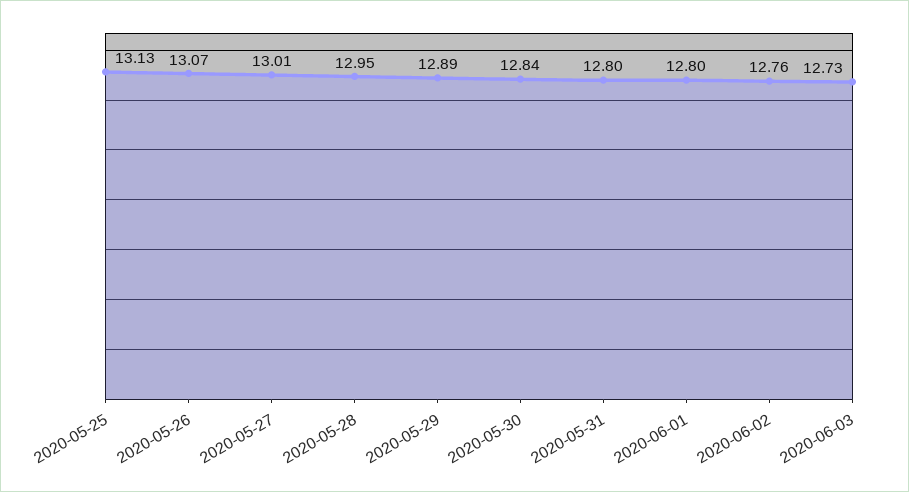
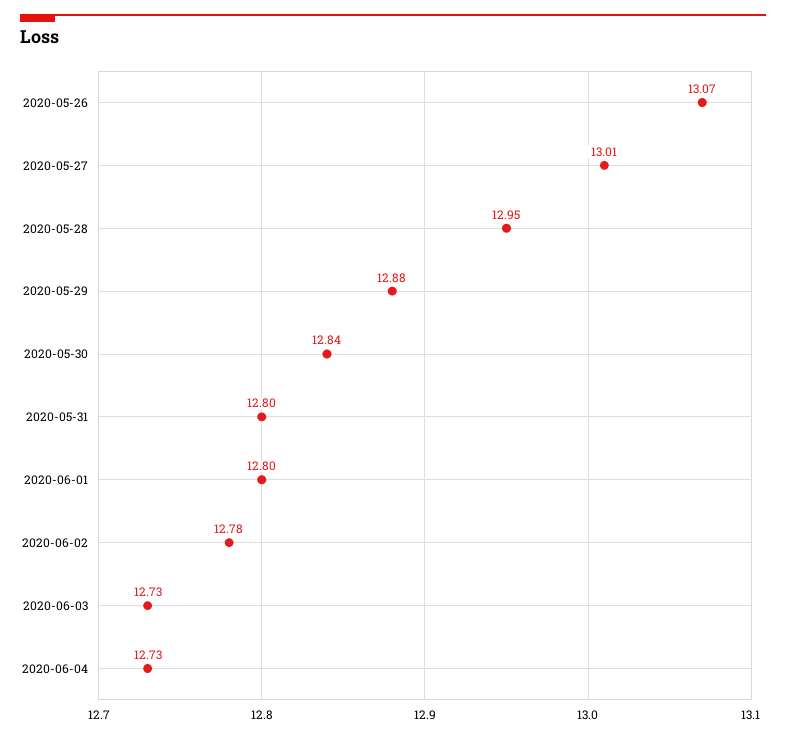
2020-05-25: 13.13 -> none
2020-05-29: 12.89 -> 12.88
2020-06-02: 12.76 -> 12.78
2020-06-04: none -> 12.73

